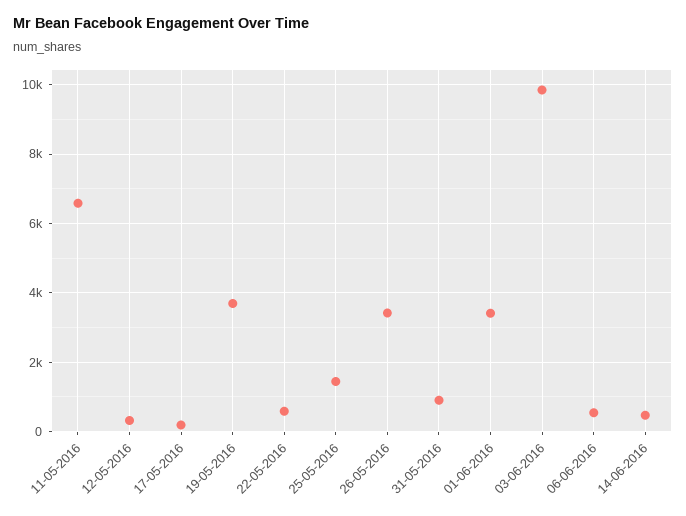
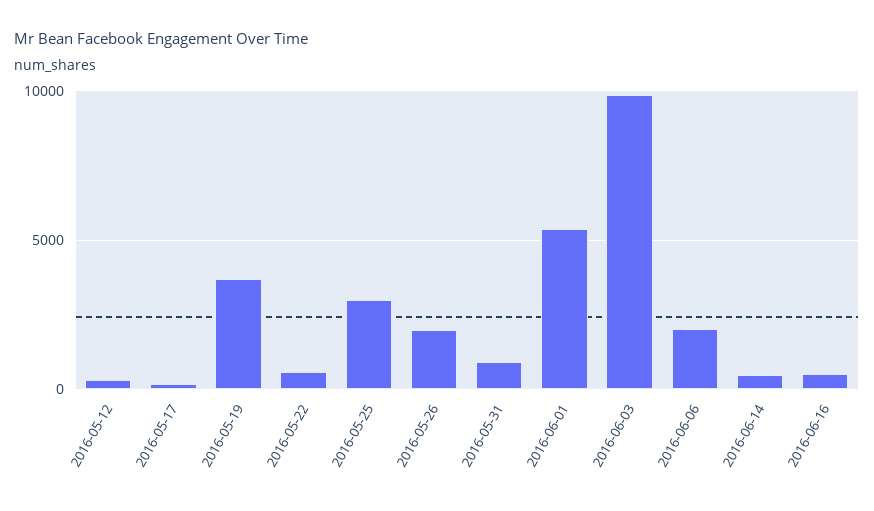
11-05-2016: 6600 -> none
25-05-2016: 1400 -> 3000
26-05-2016: 3400 -> 2000
01-06-2016: 3400 -> 5500
06-06-2016: 600 -> 2000
2016-06-16: none -> 500

